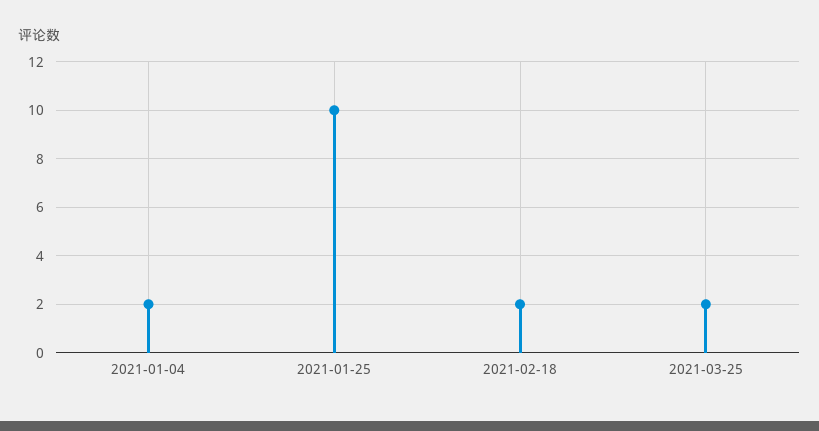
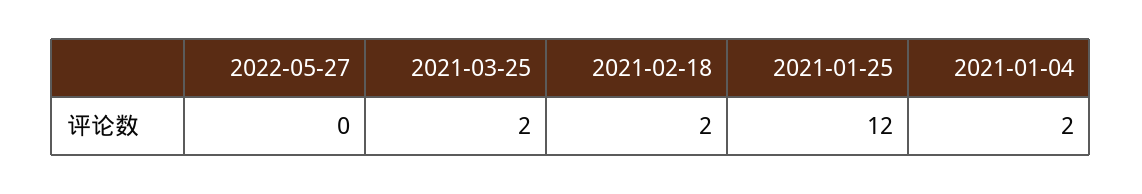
2021-01-25: 10 -> 12
2022-05-27: none -> 0

